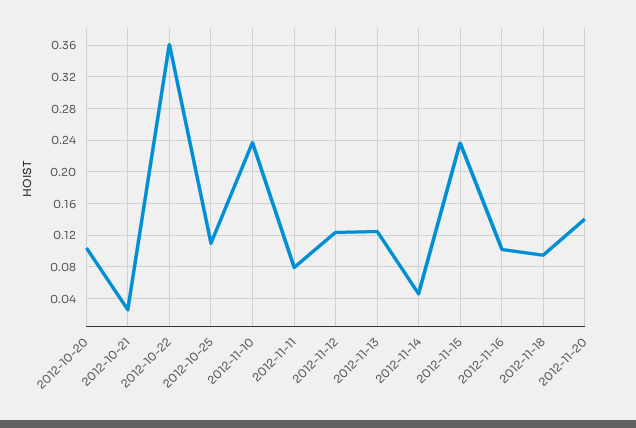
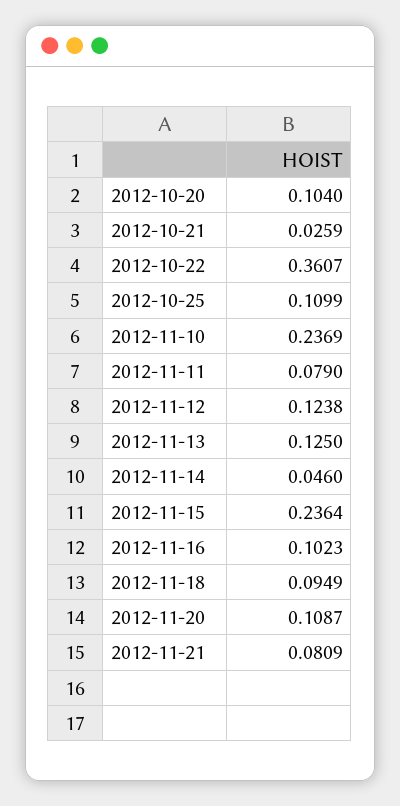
2012-11-20: 0.14 -> 0.1087
2012-11-21: none -> 0.0809

